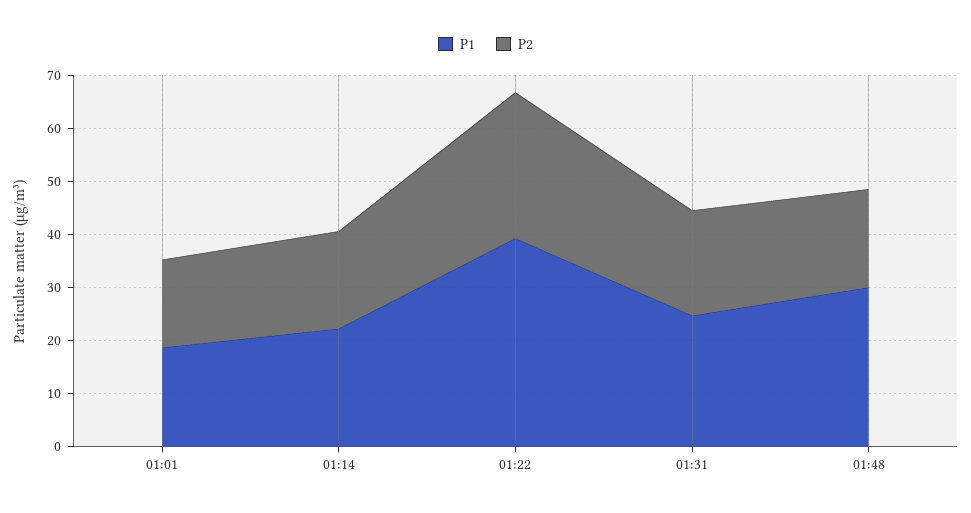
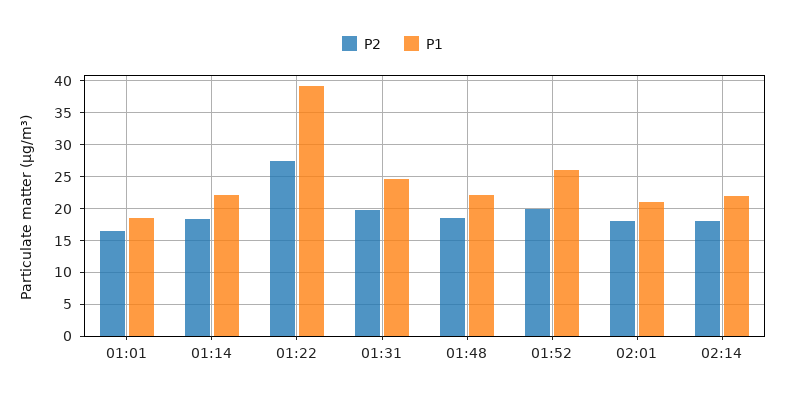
P1, 01:48: 30 -> 22
P2, 01:52: none -> 20
P1, 01:52: none -> 26
P2, 02:01: none -> 18
P1, 02:01: none -> 21
P2, 02:14: none -> 18
P1, 02:14: none -> 22

